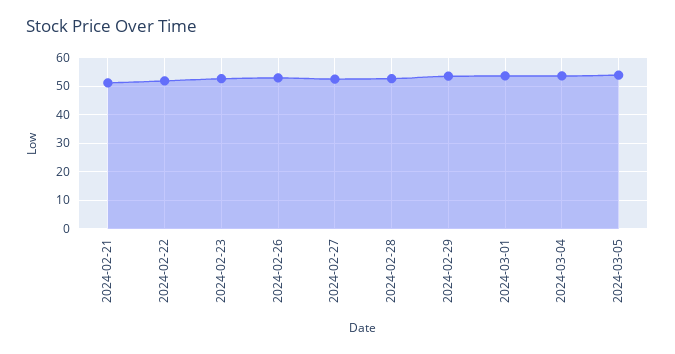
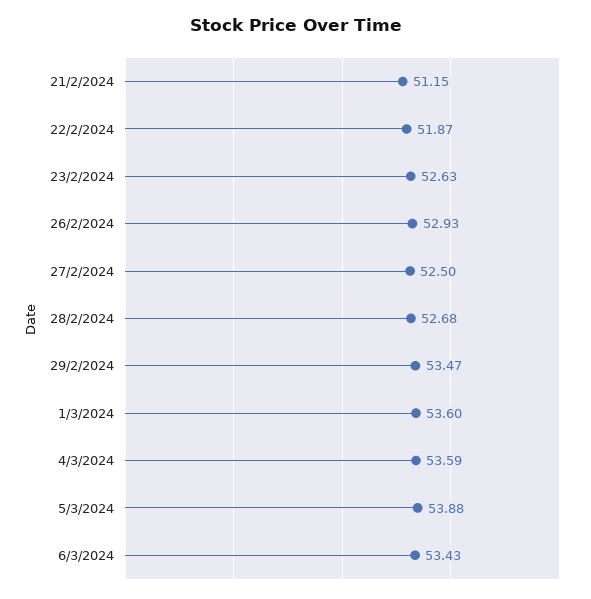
6/3/2024: none -> 53.43

